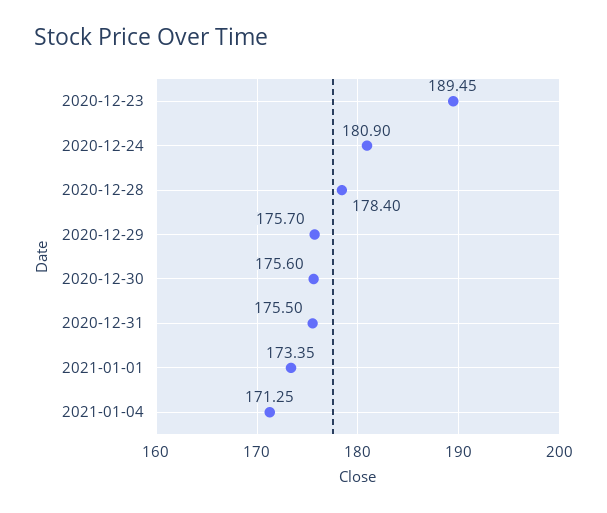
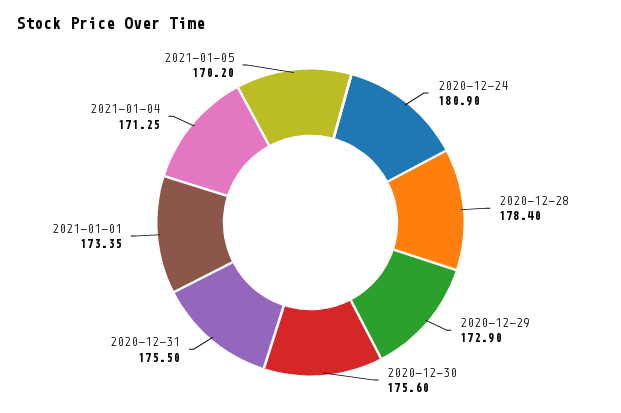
2020-12-23: 189.45 -> none
2020-12-29: 175.7 -> 172.9
2021-01-05: none -> 170.2

